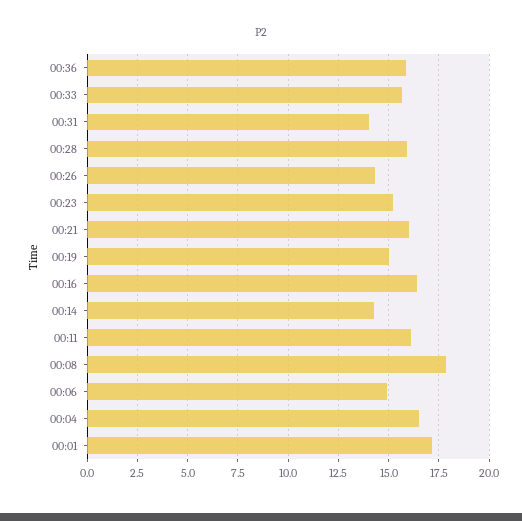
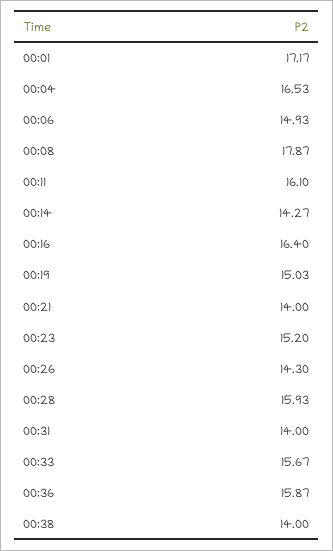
00:21: 16 -> 14
00:38: none -> 14

